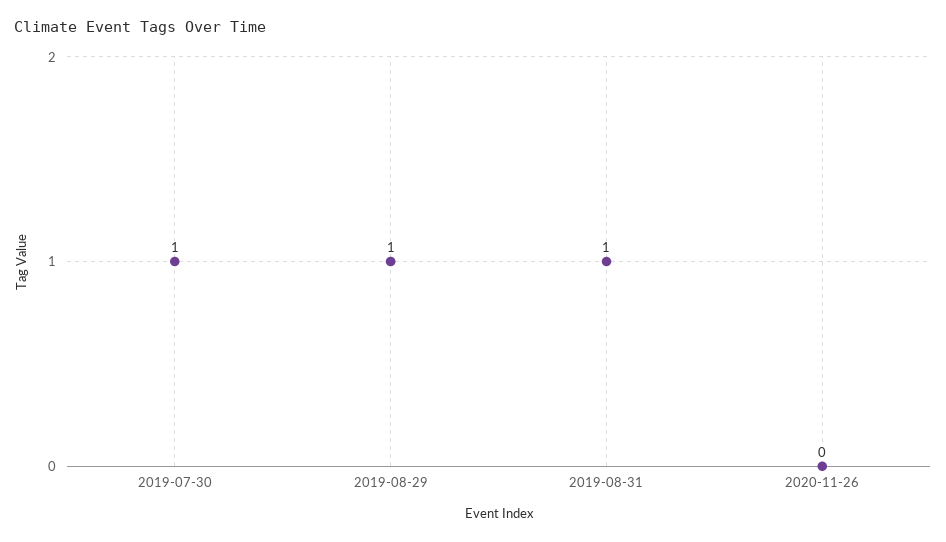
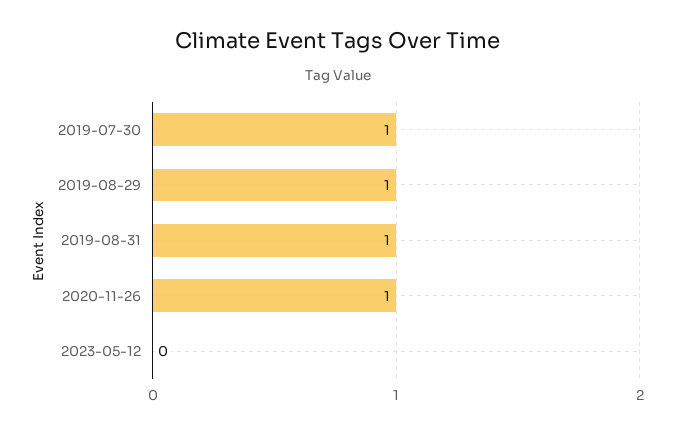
2020-11-26: 0 -> 1
2023-05-12: none -> 0

